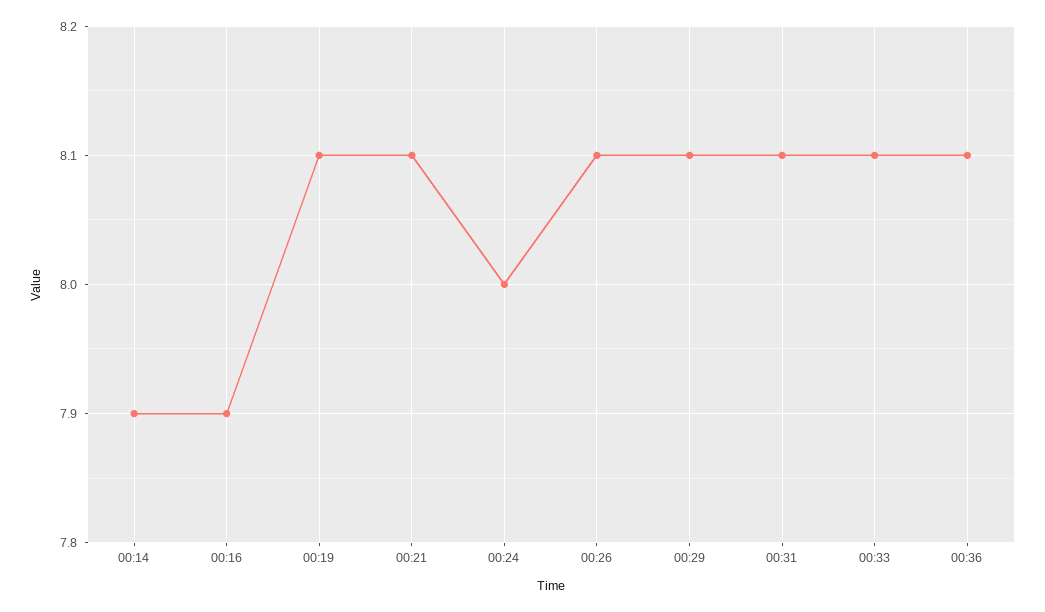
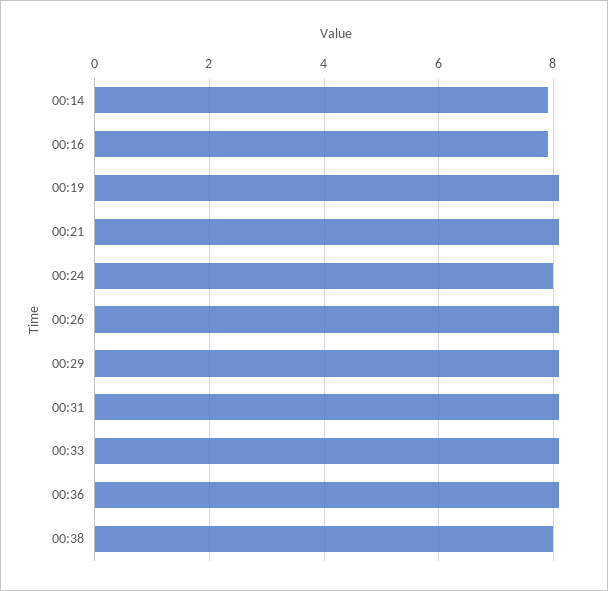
00:38: none -> 8

